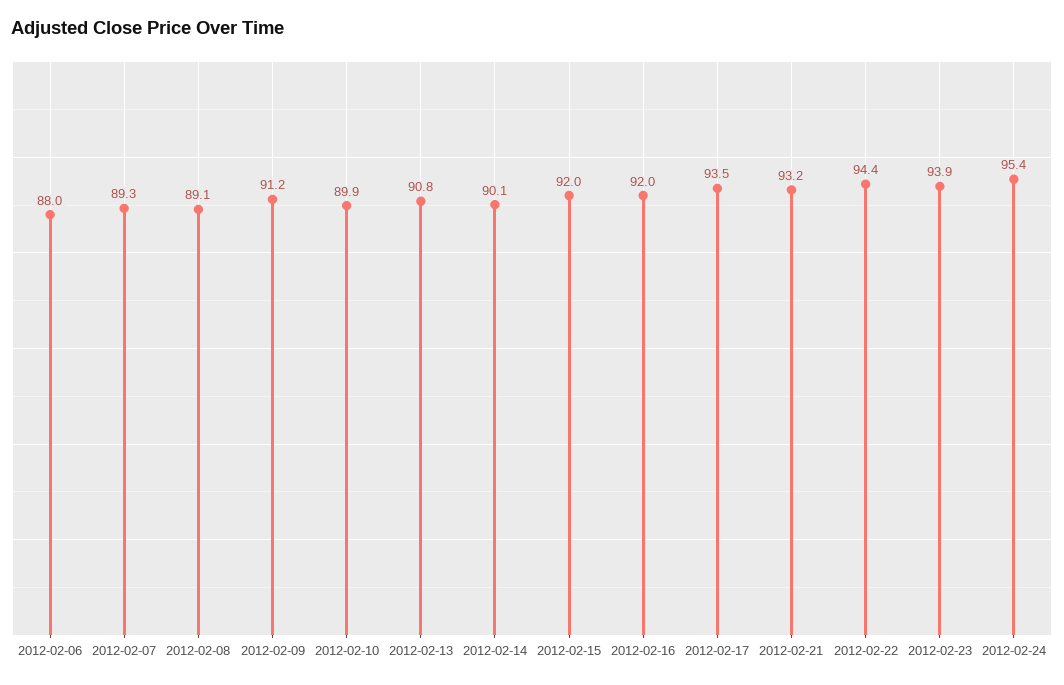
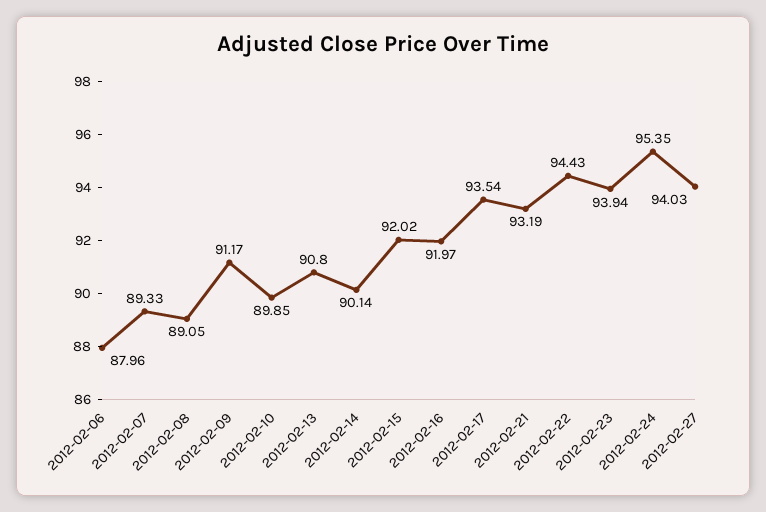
2012-02-27: none -> 94.03

